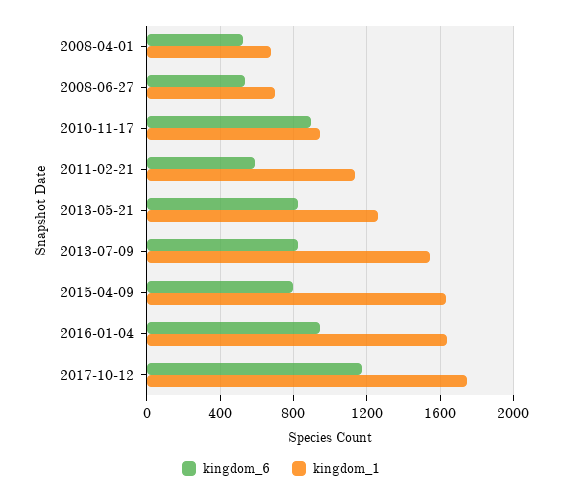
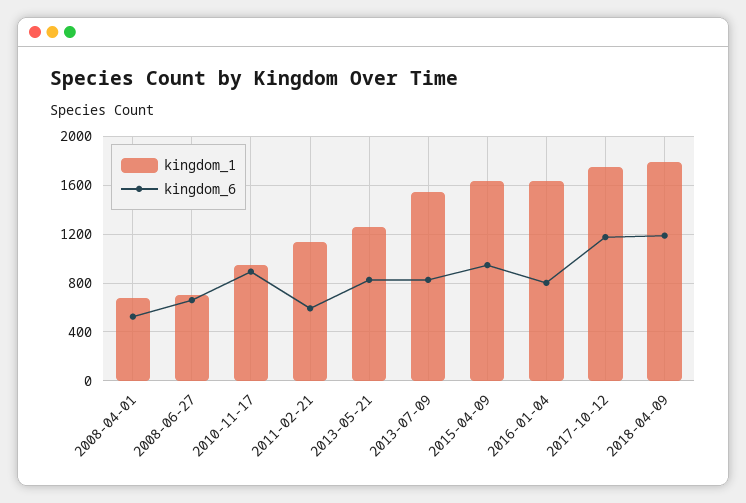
kingdom_6, 2008-06-27: 550 -> 650
kingdom_6, 2015-04-09: 800 -> 950
kingdom_6, 2016-01-04: 950 -> 800
kingdom_1, 2018-04-09: none -> 1800
kingdom_6, 2018-04-09: none -> 1200

